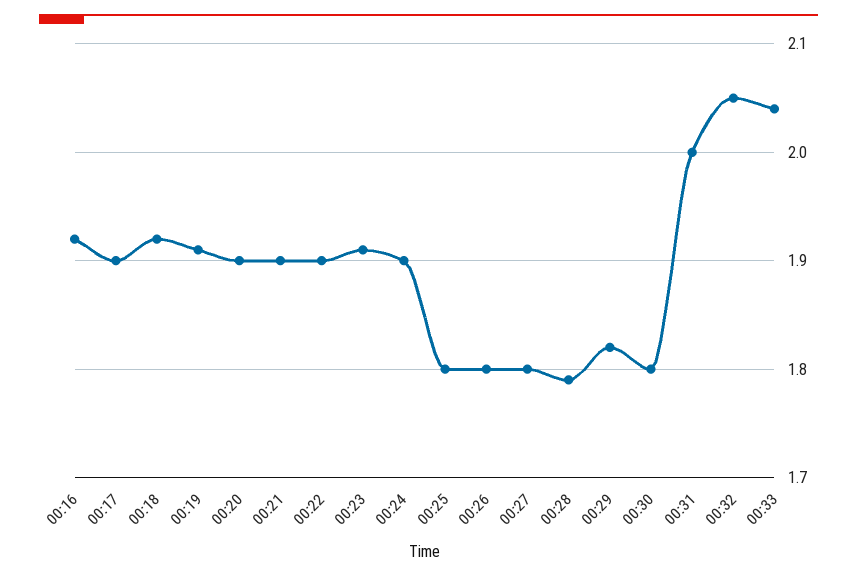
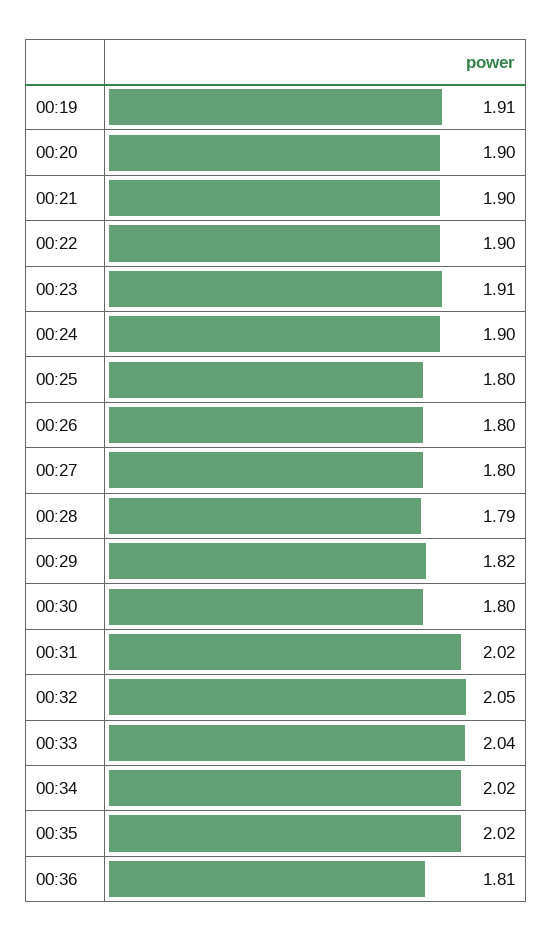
00:16: 1.92 -> none
00:17: 1.9 -> none
00:18: 1.92 -> none
00:31: 2 -> 2.02
00:34: none -> 2.02
00:35: none -> 2.02
00:36: none -> 1.81

